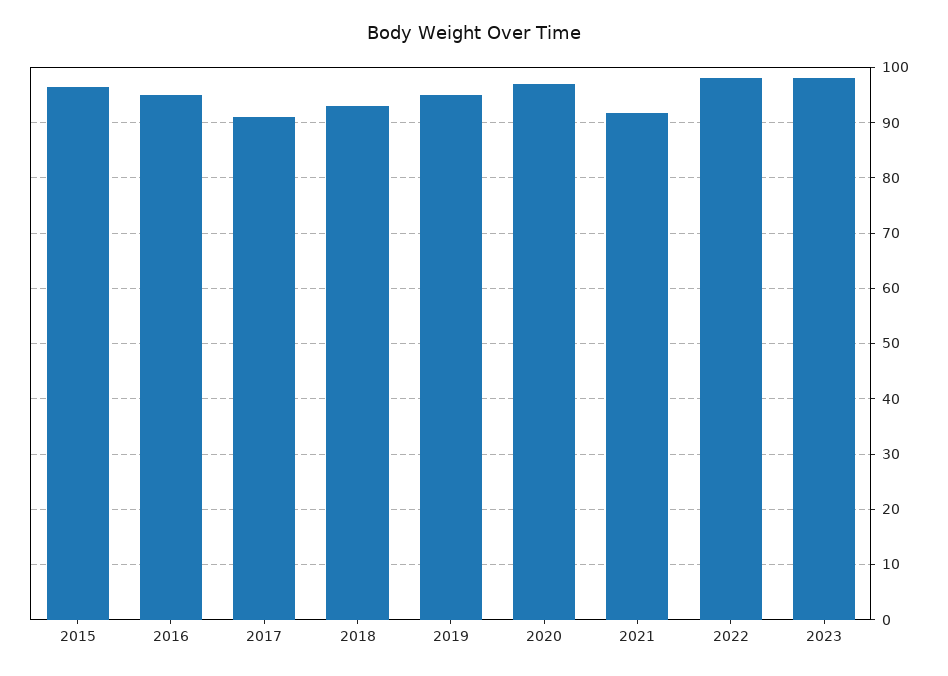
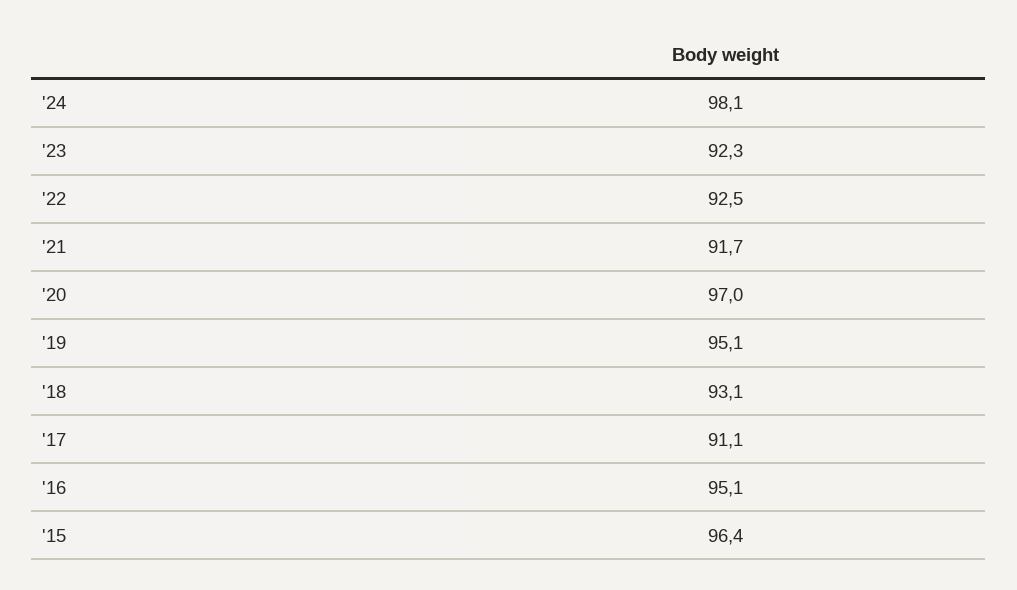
2022: 98 -> 92.5
2023: 98 -> 92.3
'24: none -> 98.1

